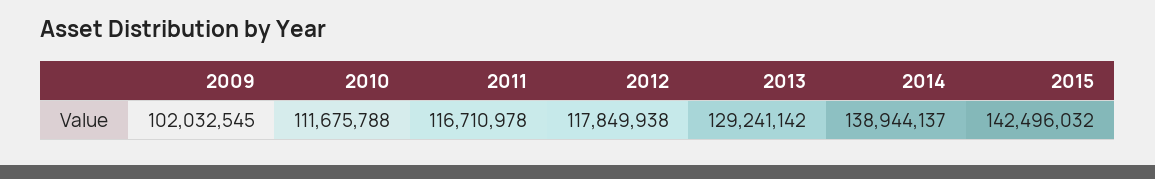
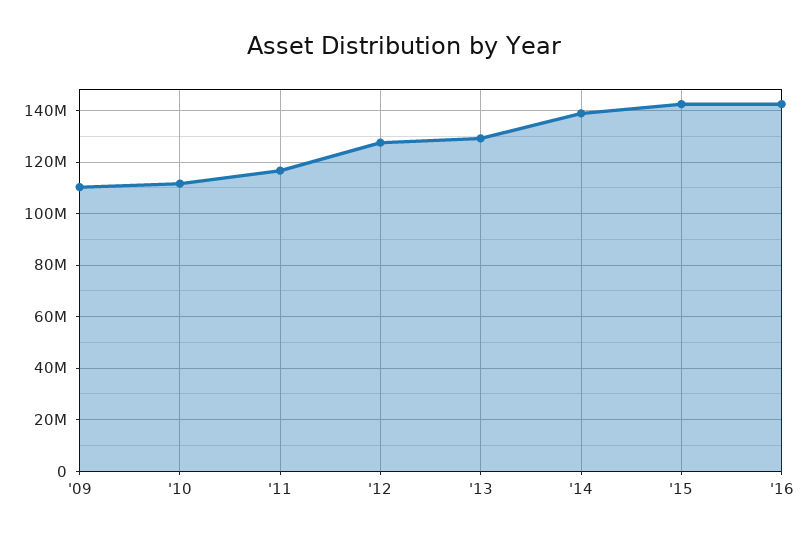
2009: 102032545 -> 110000000
2012: 117849938 -> 127500000
'16: none -> 142500000

